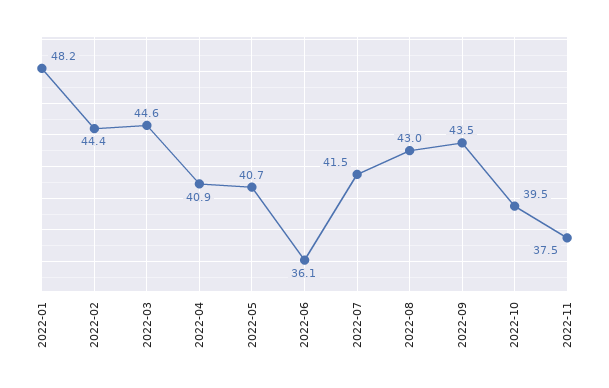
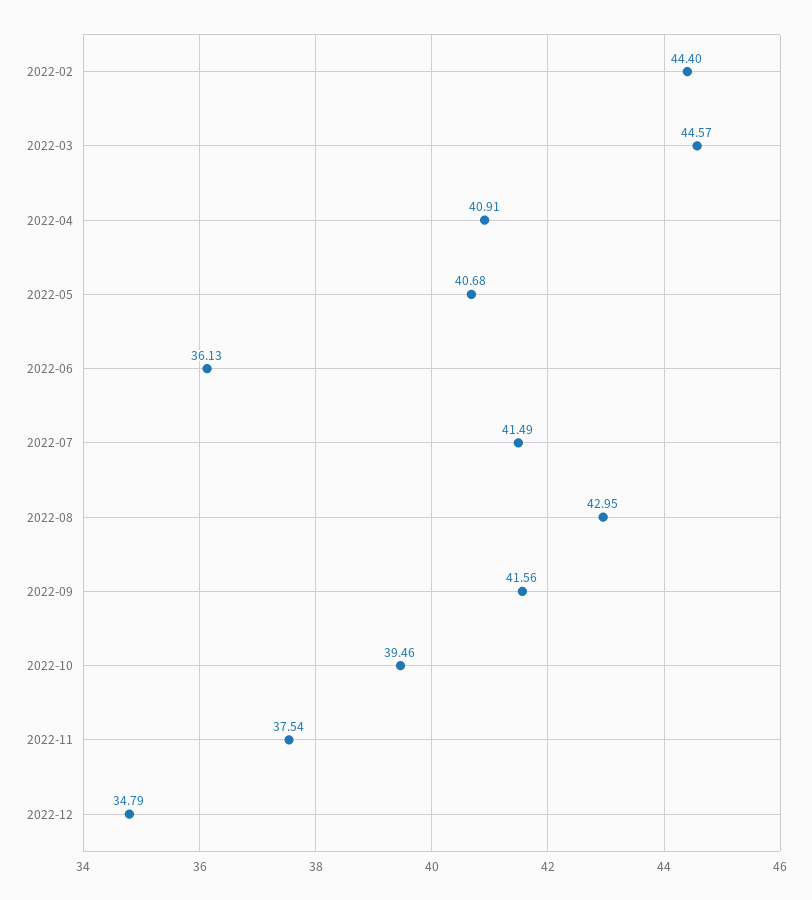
2022-01: 48.2 -> none
2022-09: 43.5 -> 41.56
2022-12: none -> 34.79

